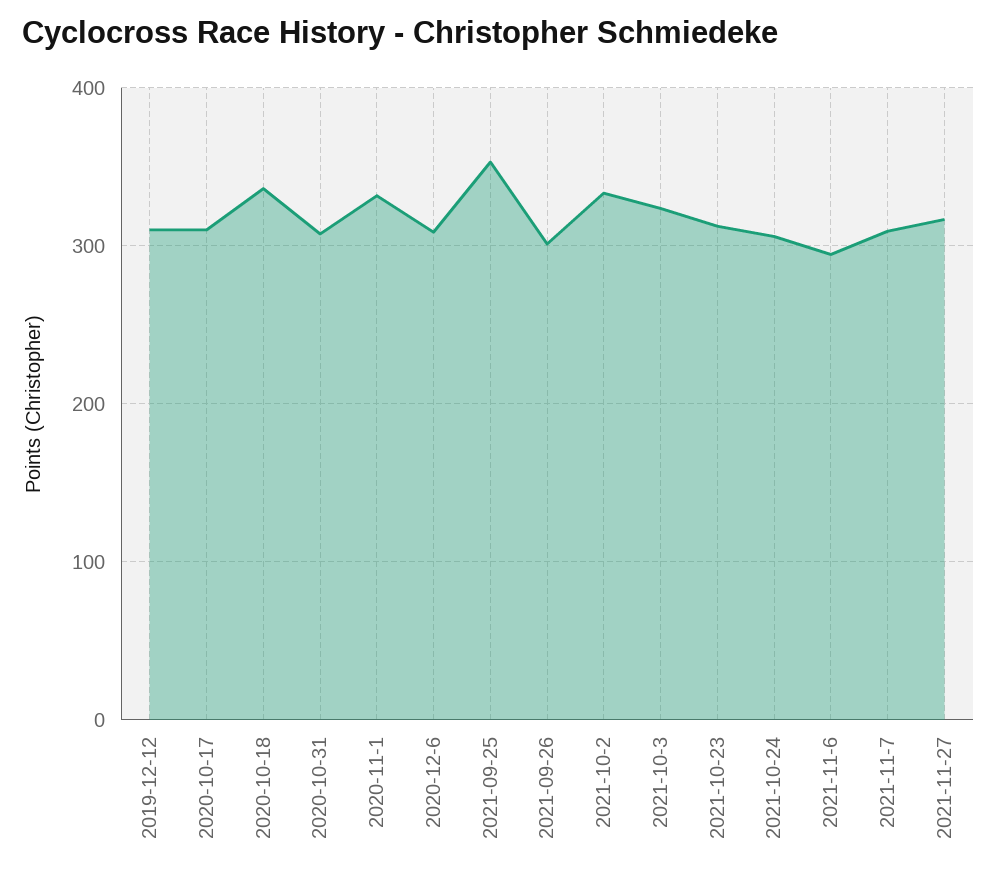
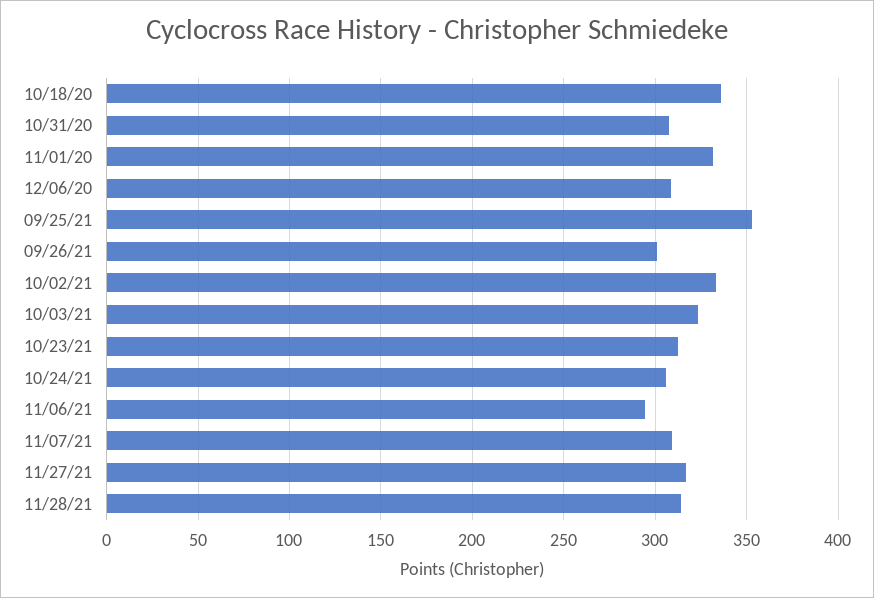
2019-12-12: 310 -> none
2020-10-17: 310 -> none
11/28/21: none -> 315

